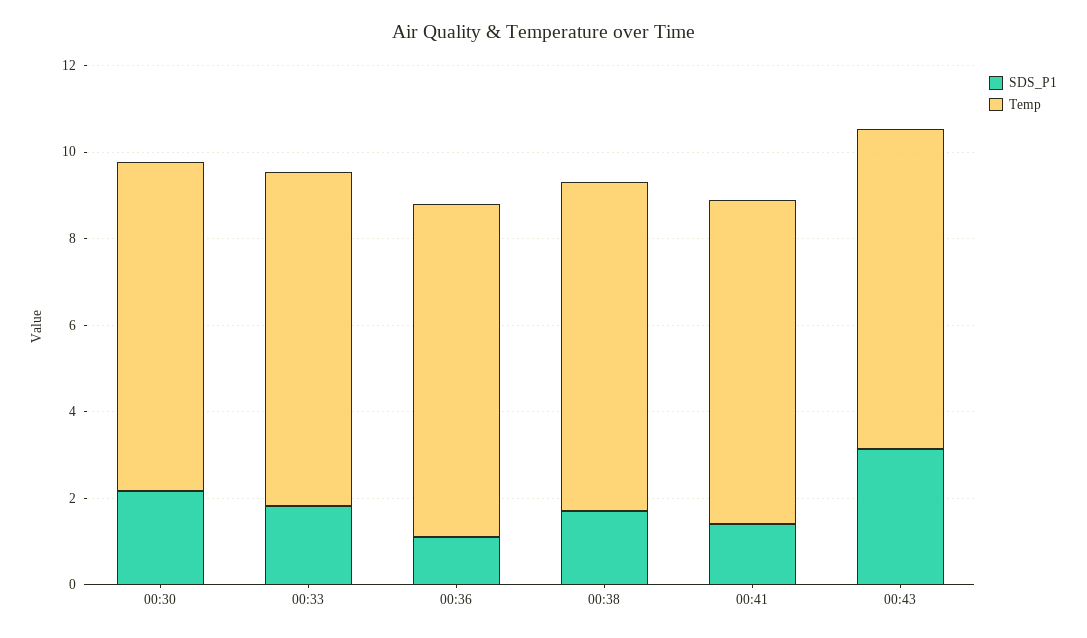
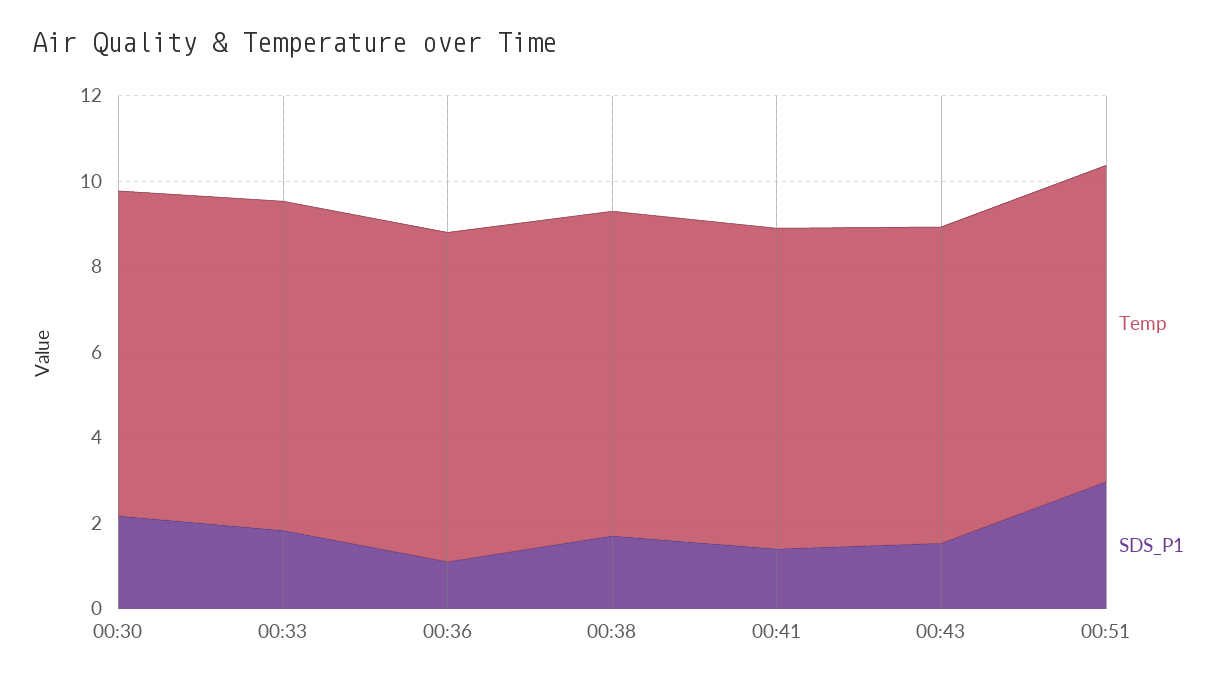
SDS_P1, 00:43: 3 -> 1.5
Temp, 00:51: none -> 7.5
SDS_P1, 00:51: none -> 3

